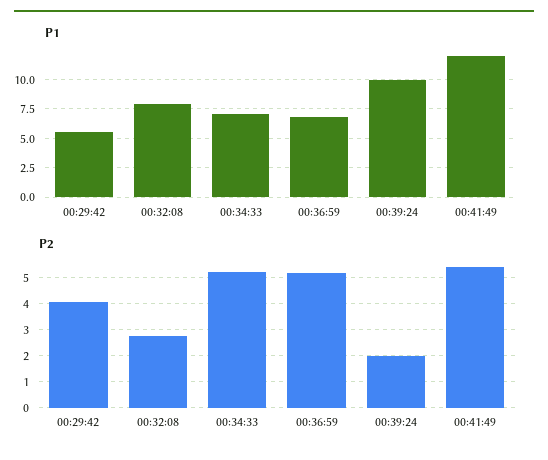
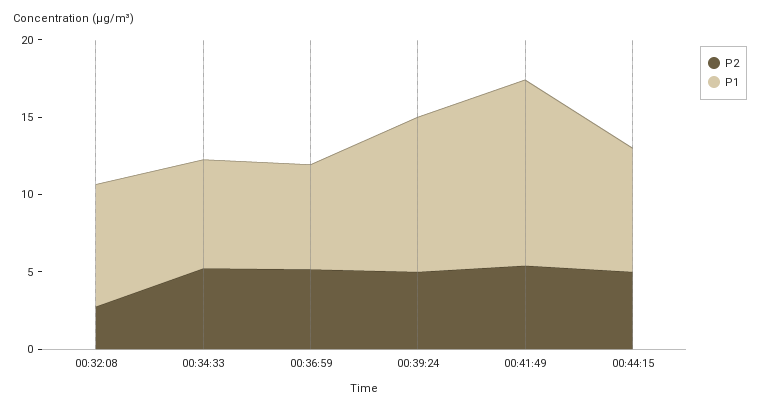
P1, 00:29:42: 5 -> none
P2, 00:29:42: 4 -> none
P2, 00:39:24: 2 -> 5
P2, 00:44:15: none -> 5
P1, 00:44:15: none -> 8

